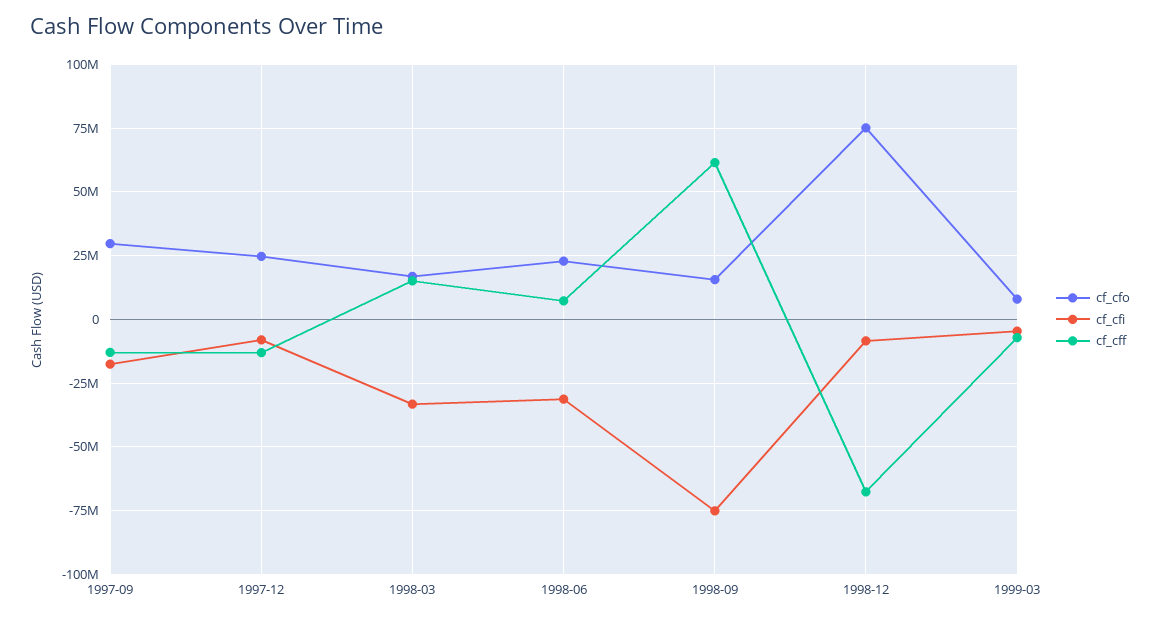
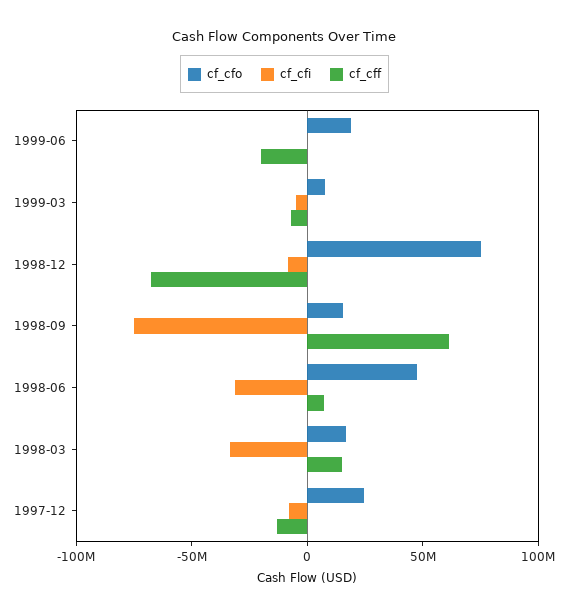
cf_cfo, 1997-09: 30000000 -> none
cf_cfi, 1997-09: -17500000 -> none
cf_cff, 1997-09: -12500000 -> none
cf_cfo, 1998-06: 22500000 -> 50000000
cf_cfo, 1999-06: none -> 20000000
cf_cfi, 1999-06: none -> 0
cf_cff, 1999-06: none -> -20000000

